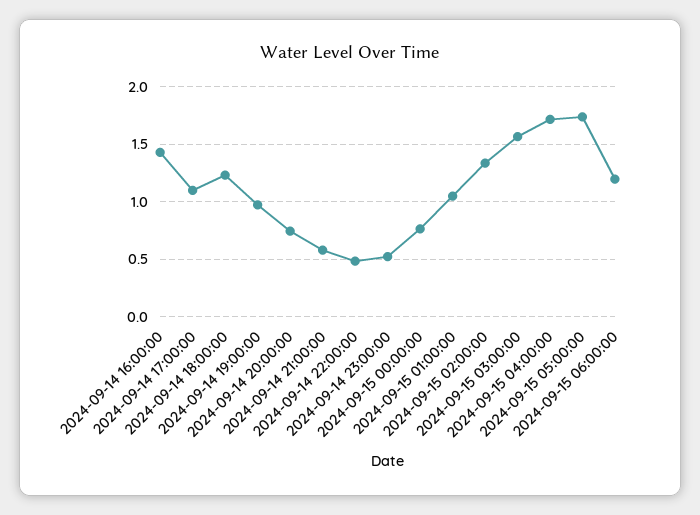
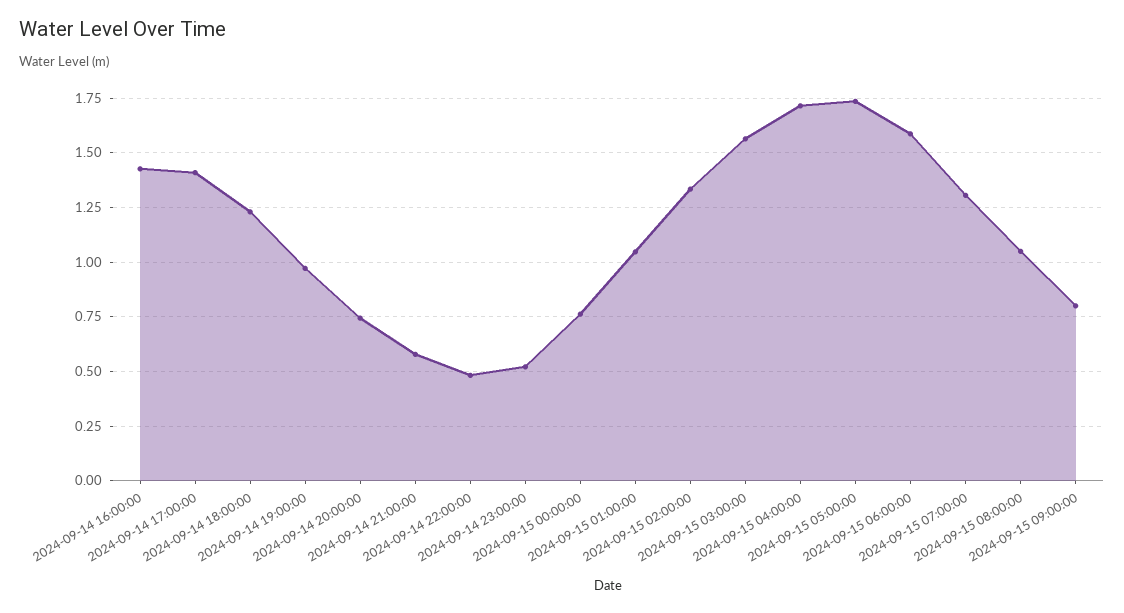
2024-09-14 17:00:00: 1.1 -> 1.4
2024-09-15 06:00:00: 1.2 -> 1.6
2024-09-15 07:00:00: none -> 1.3
2024-09-15 08:00:00: none -> 1.05
2024-09-15 09:00:00: none -> 0.8

